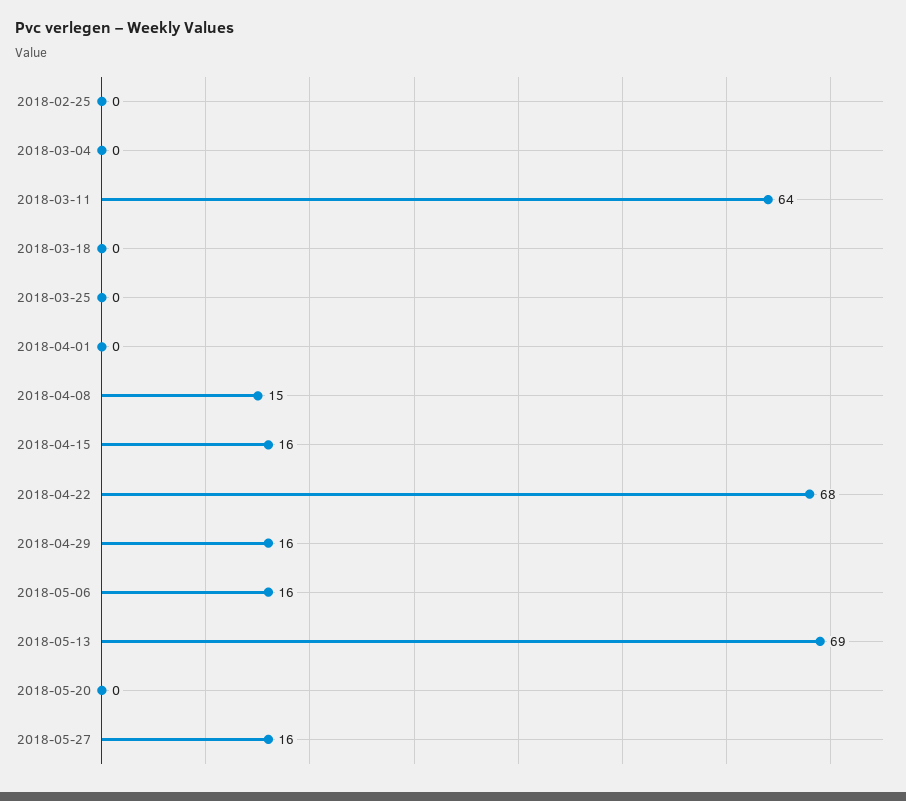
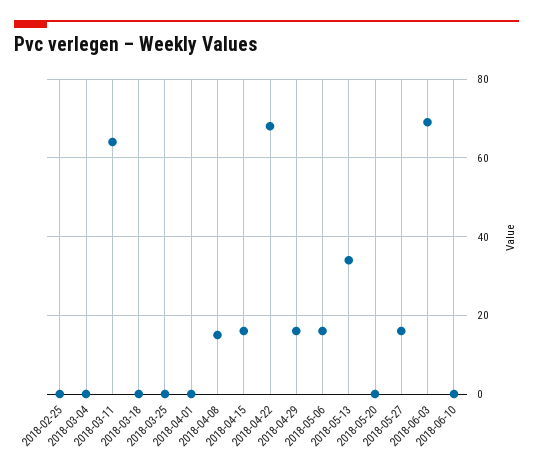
2018-05-13: 69 -> 35
2018-06-03: none -> 70
2018-06-10: none -> 0

